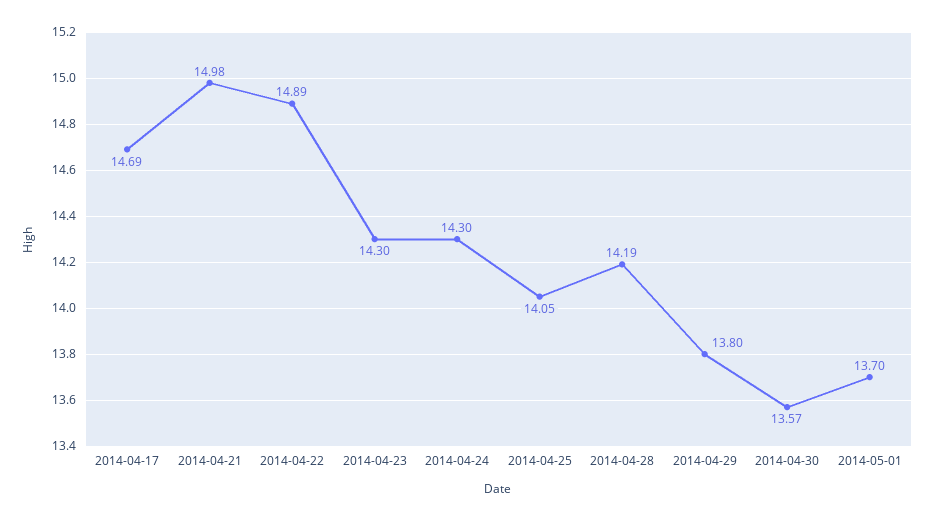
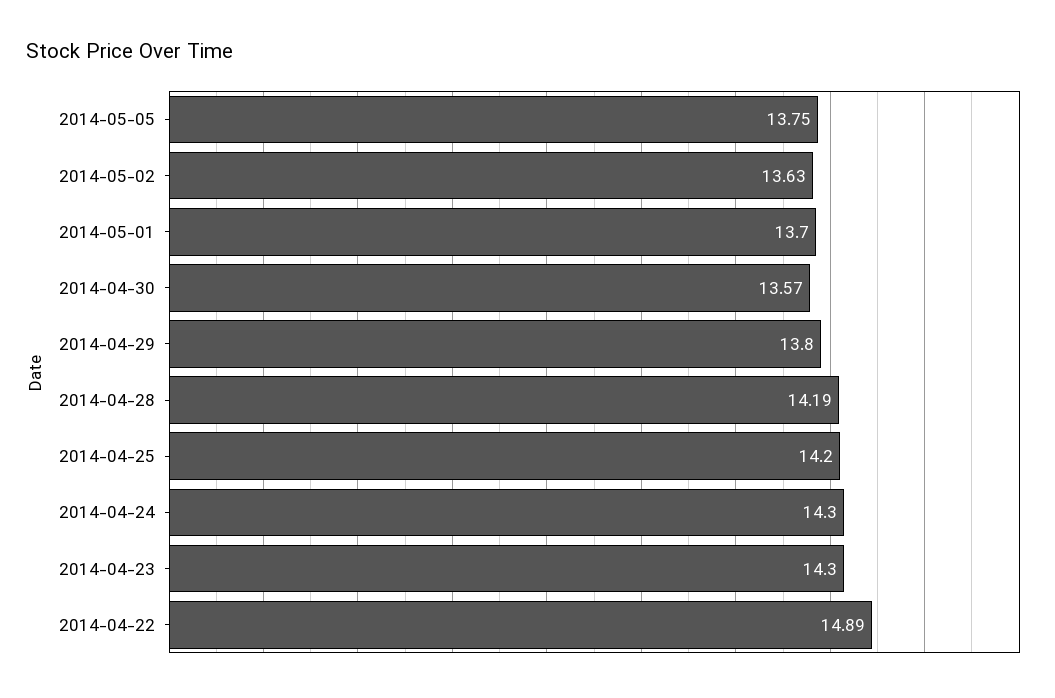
2014-04-17: 14.69 -> none
2014-04-21: 14.98 -> none
2014-04-25: 14.05 -> 14.2
2014-05-05: none -> 13.75
2014-05-02: none -> 13.63

